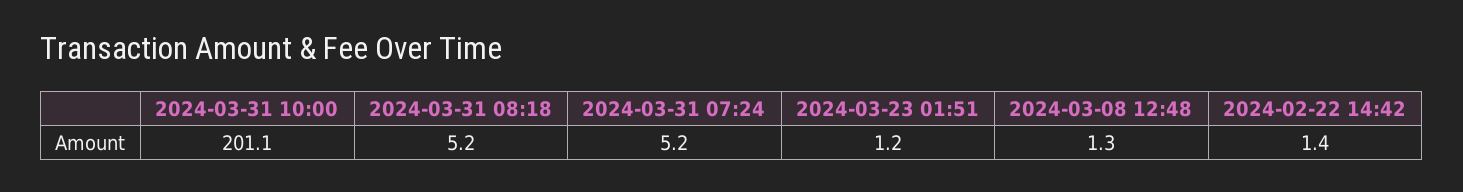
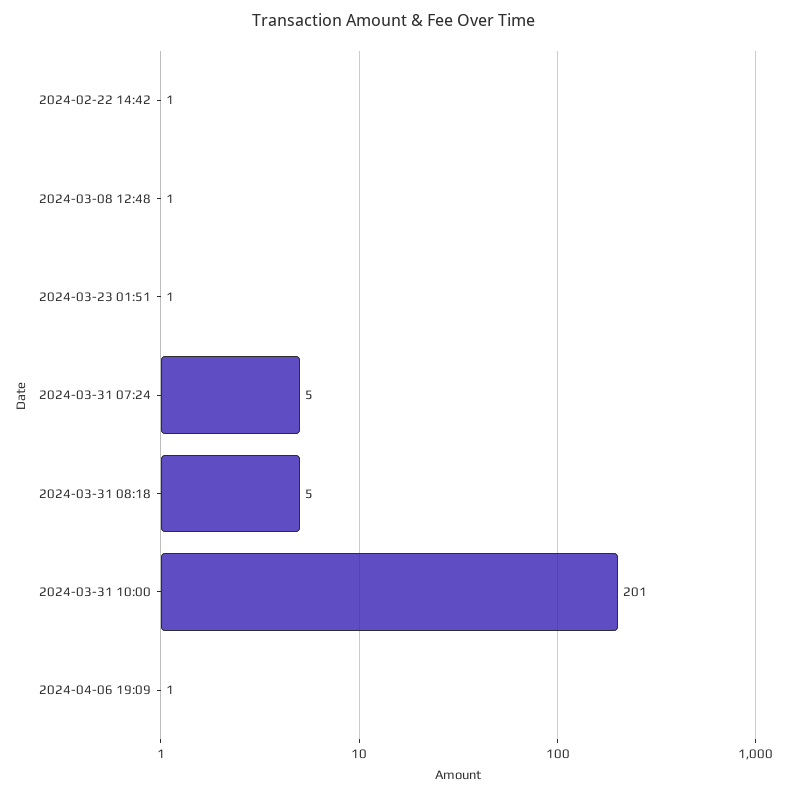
2024-04-06 19:09: none -> 1

